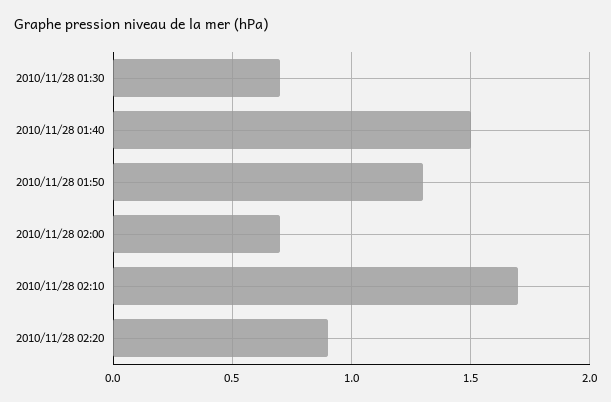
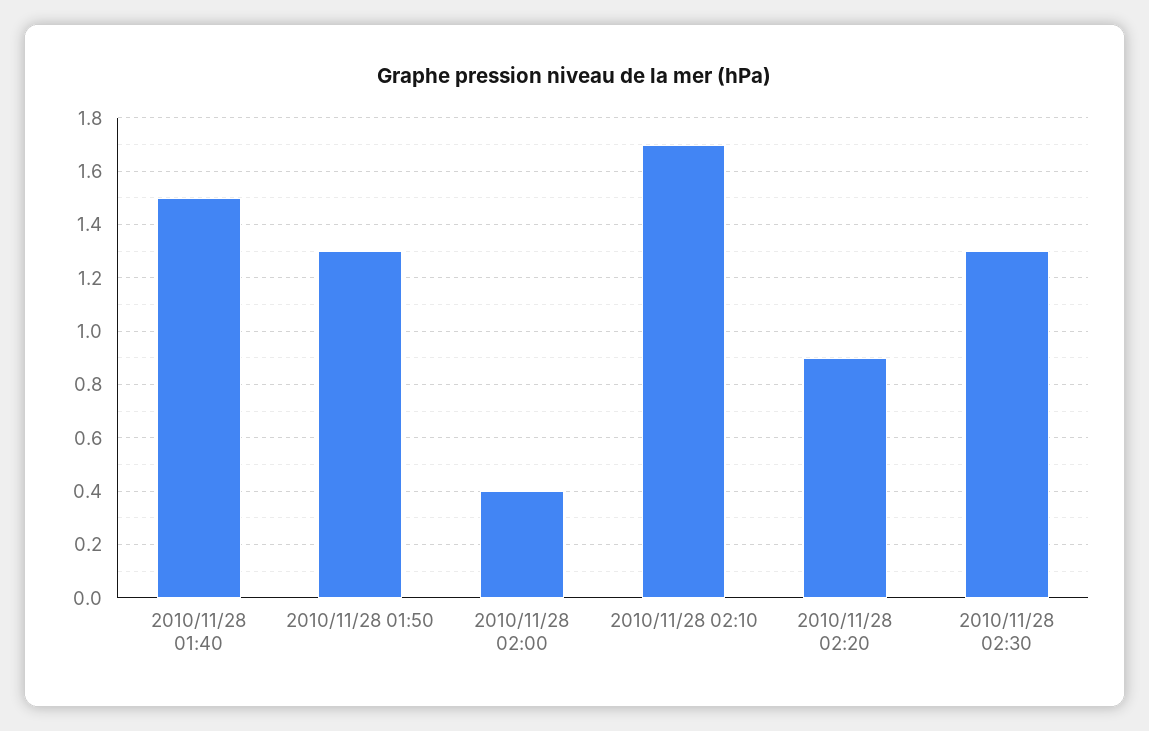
2010/11/28 01:30: 0.7 -> none
2010/11/28 02:00: 0.7 -> 0.4
2010/11/28 02:30: none -> 1.3

